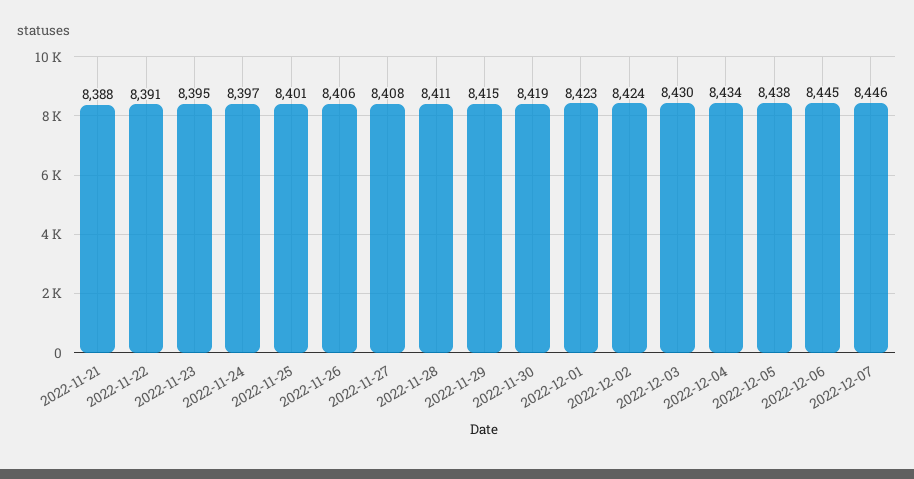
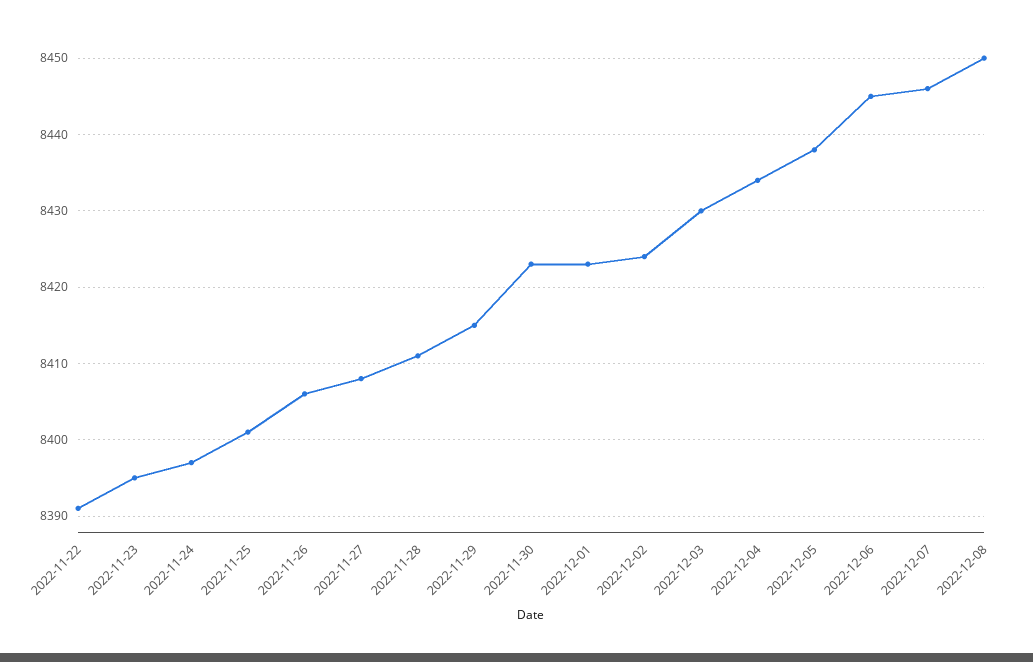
2022-11-21: 8388 -> none
2022-11-30: 8419 -> 8423
2022-12-08: none -> 8450

